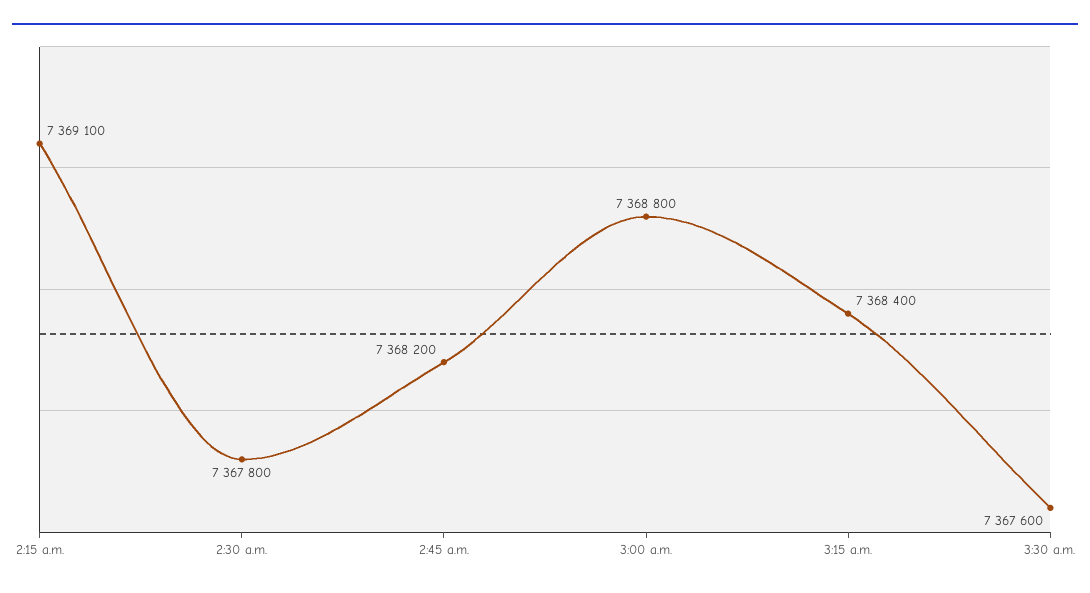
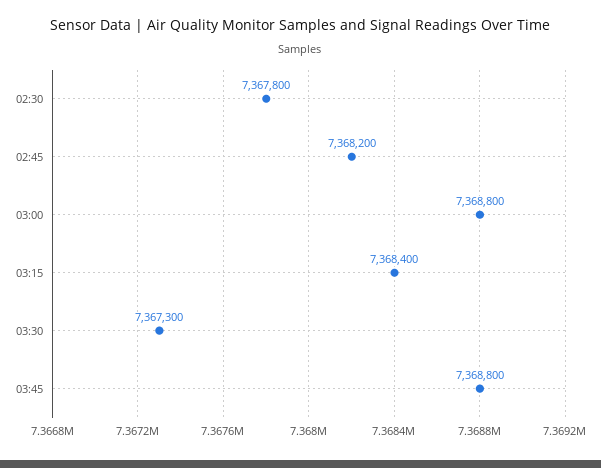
2:15 a.m.: 7369100 -> none
3:30 a.m.: 7367600 -> 7367300
03:45: none -> 7368800

